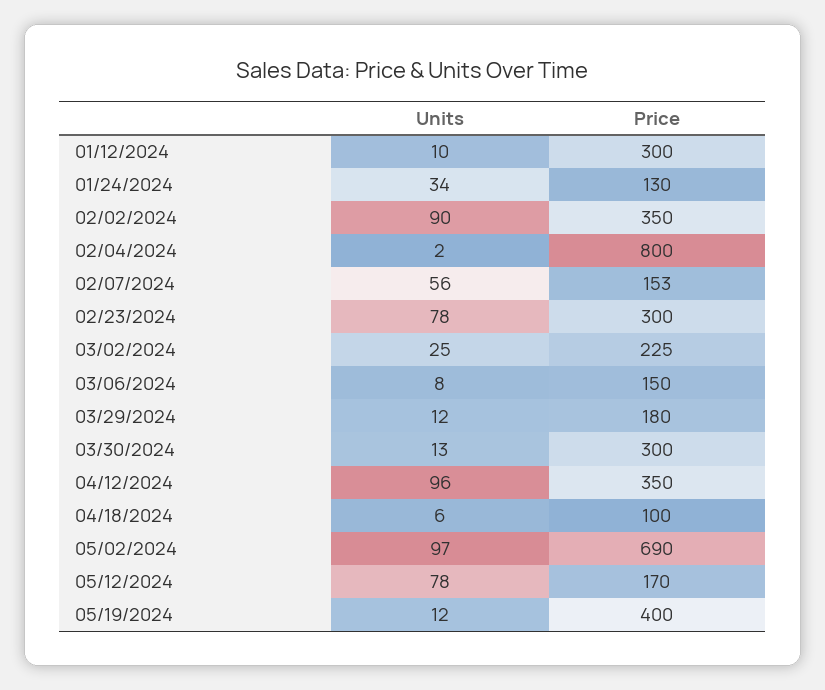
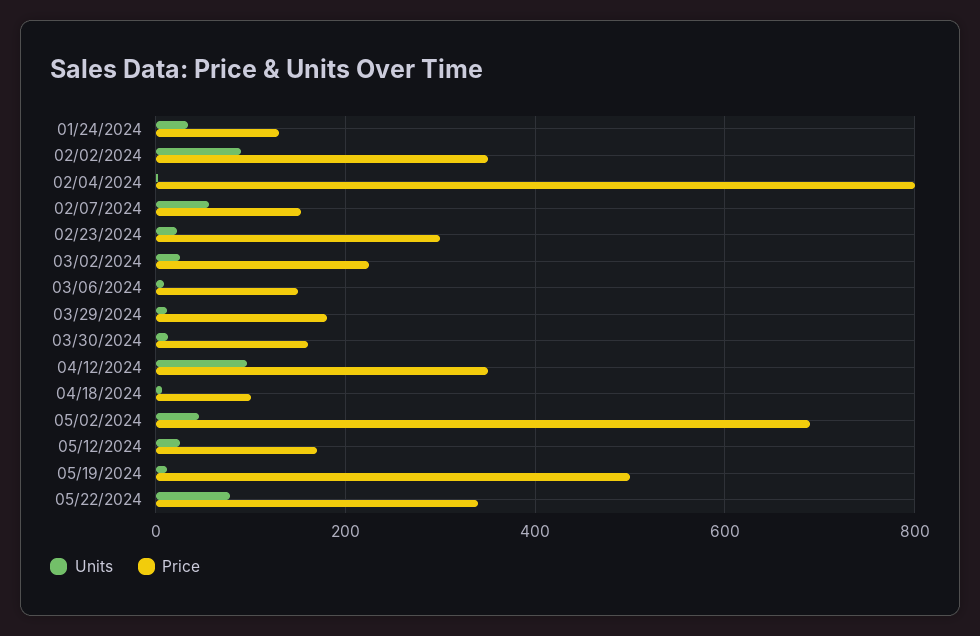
Units, 01/12/2024: 10 -> none
Price, 01/12/2024: 300 -> none
Units, 02/23/2024: 78 -> 20
Price, 03/30/2024: 300 -> 160
Units, 05/02/2024: 97 -> 40
Units, 05/12/2024: 78 -> 20
Price, 05/19/2024: 400 -> 500
Units, 05/22/2024: none -> 80
Price, 05/22/2024: none -> 340

